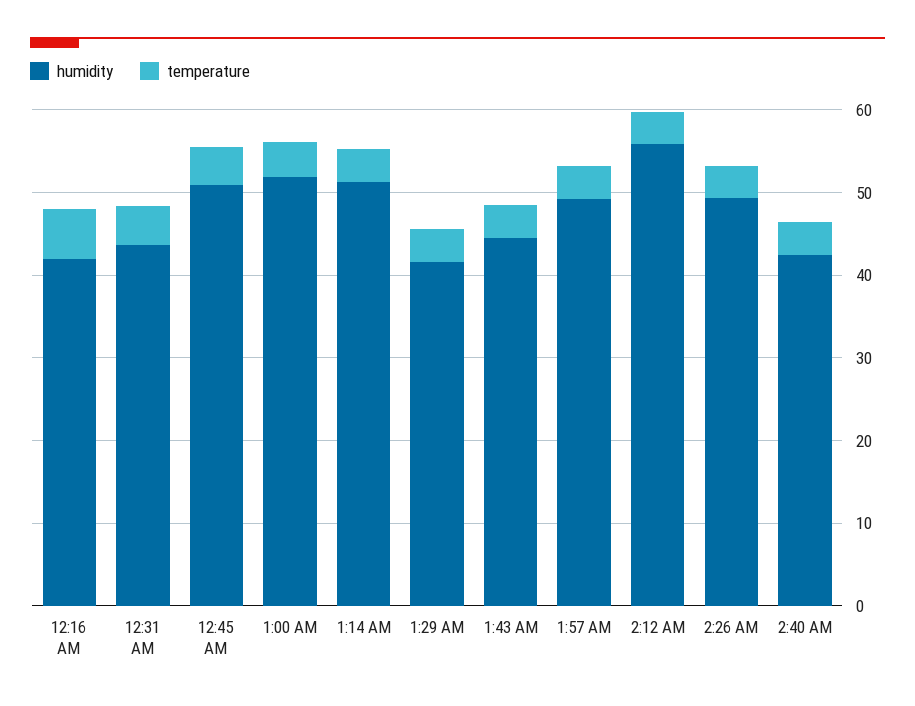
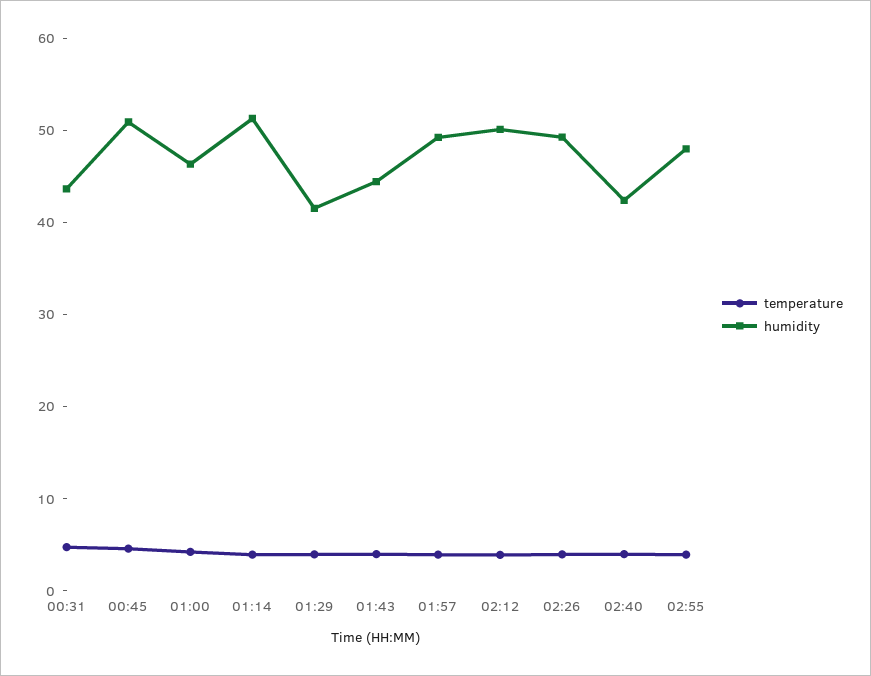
humidity, 12:16 AM: 42 -> none
temperature, 12:16 AM: 6 -> none
humidity, 1:00 AM: 52 -> 46
humidity, 2:12 AM: 56 -> 50
temperature, 02:55: none -> 4
humidity, 02:55: none -> 48

